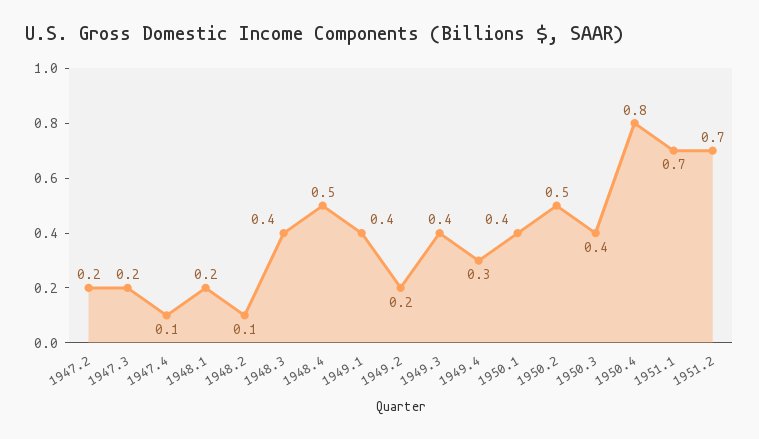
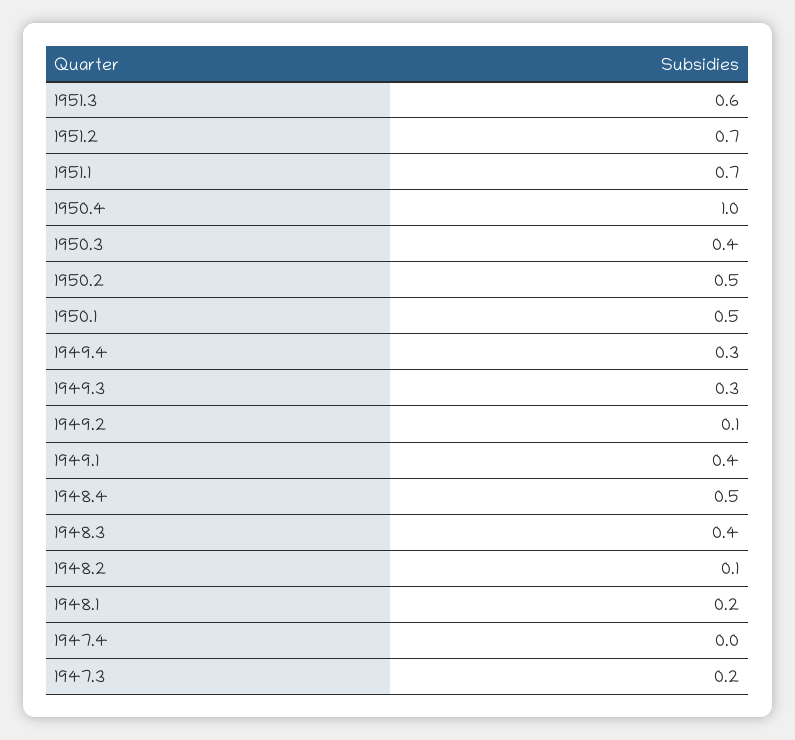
1947.2: 0.2 -> none
1947.4: 0.1 -> 0
1949.2: 0.2 -> 0.1
1949.3: 0.4 -> 0.3
1950.1: 0.4 -> 0.5
1950.4: 0.8 -> 1
1951.3: none -> 0.6

